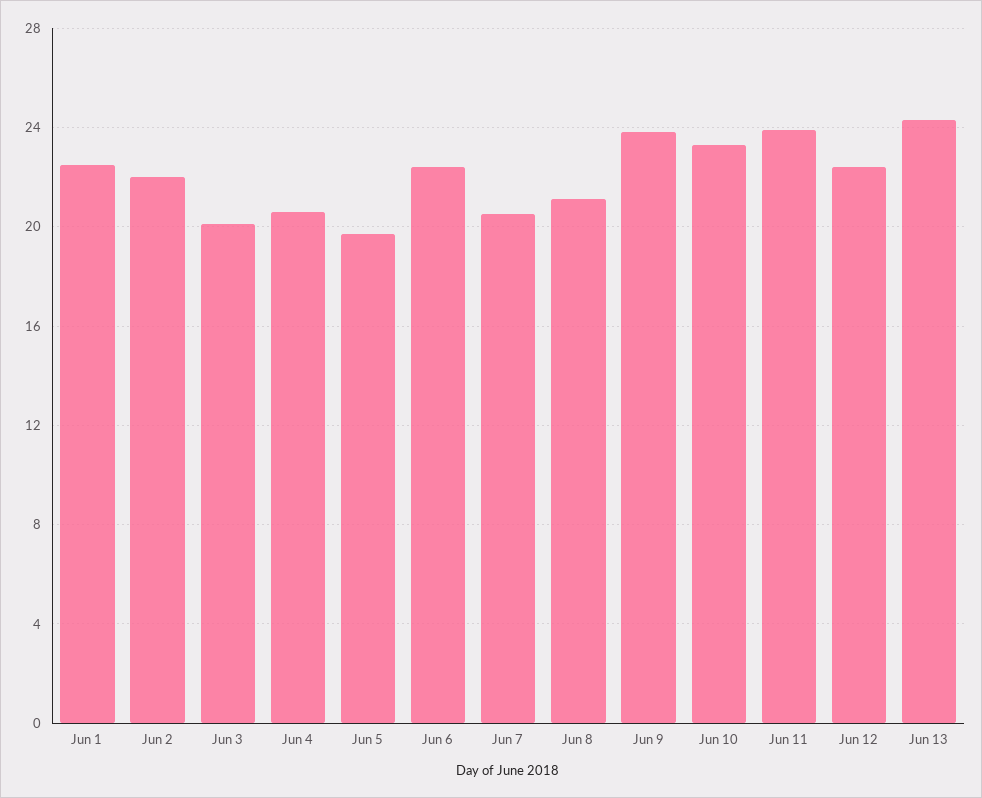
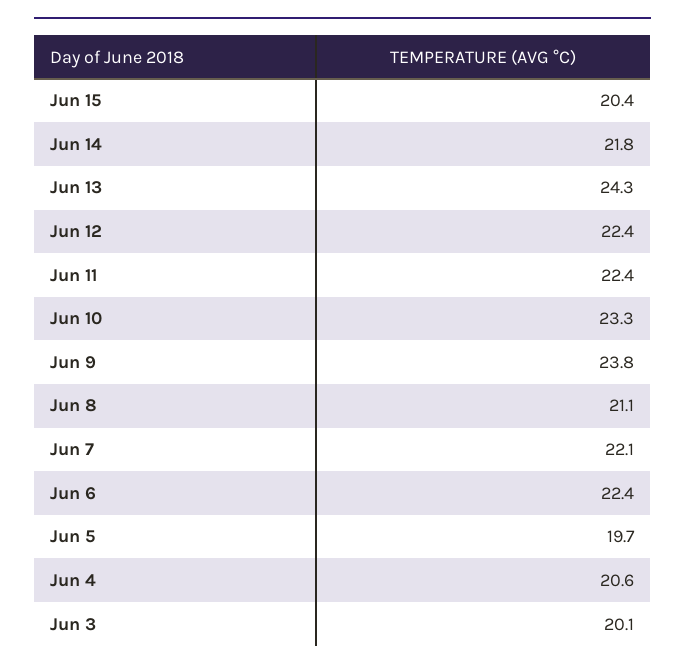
Jun 1: 22.5 -> none
Jun 2: 22 -> none
Jun 7: 20.5 -> 22.1
Jun 11: 24 -> 22.4
Jun 15: none -> 20.4
Jun 14: none -> 21.8

